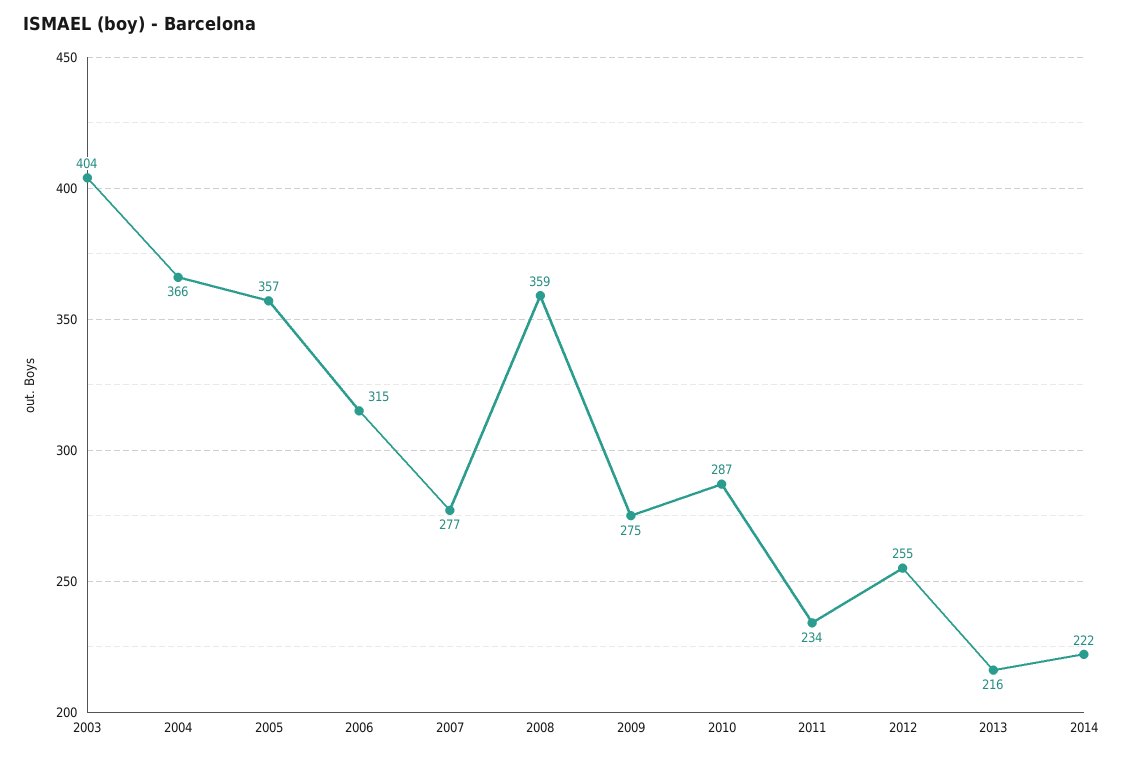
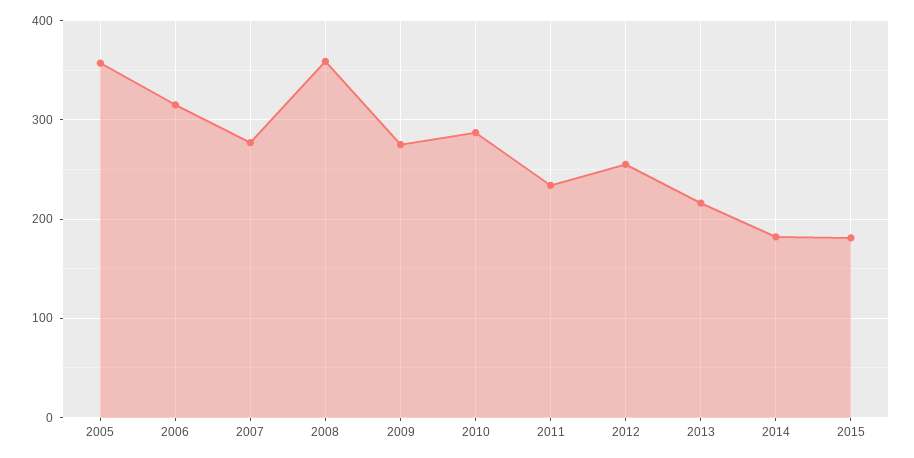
2003: 404 -> none
2004: 366 -> none
2014: 222 -> 180
2015: none -> 180

